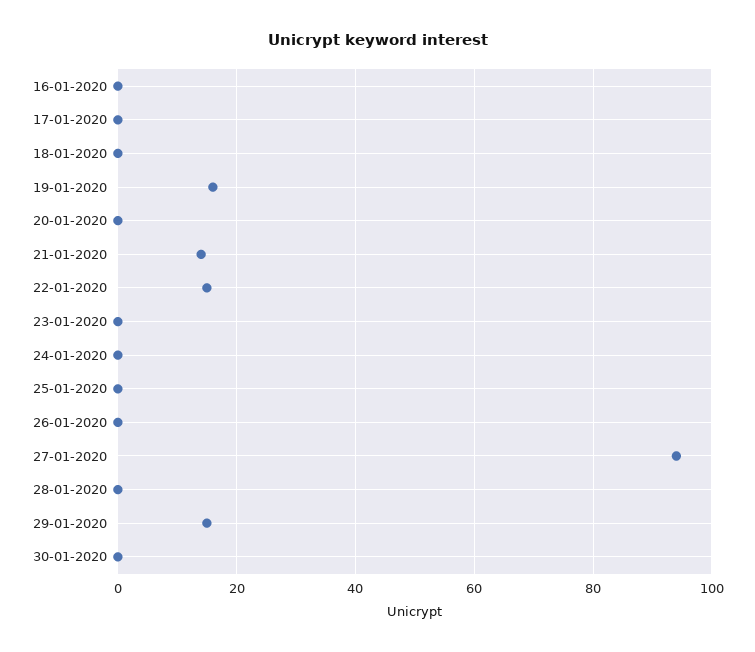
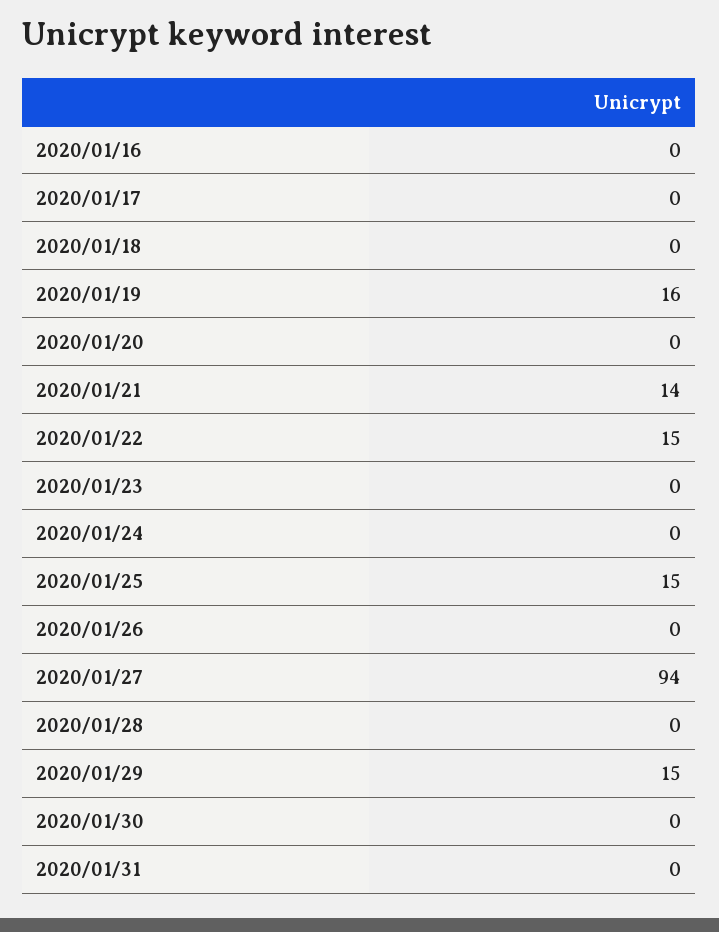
25-01-2020: 0 -> 15
2020/01/31: none -> 0

